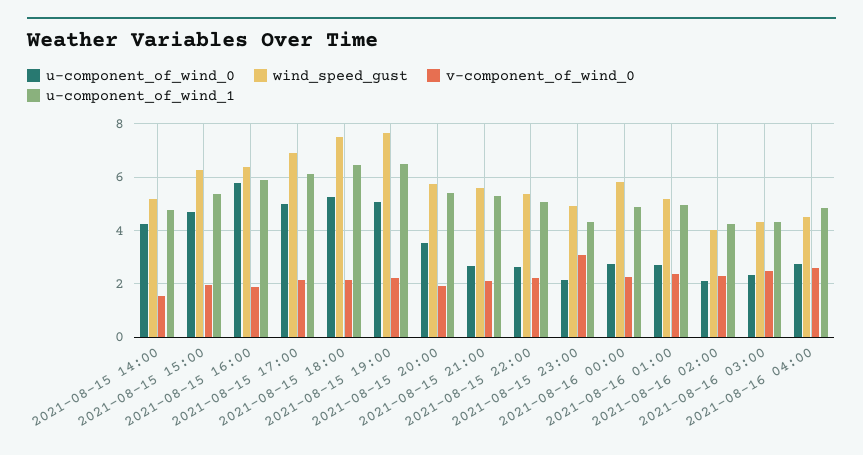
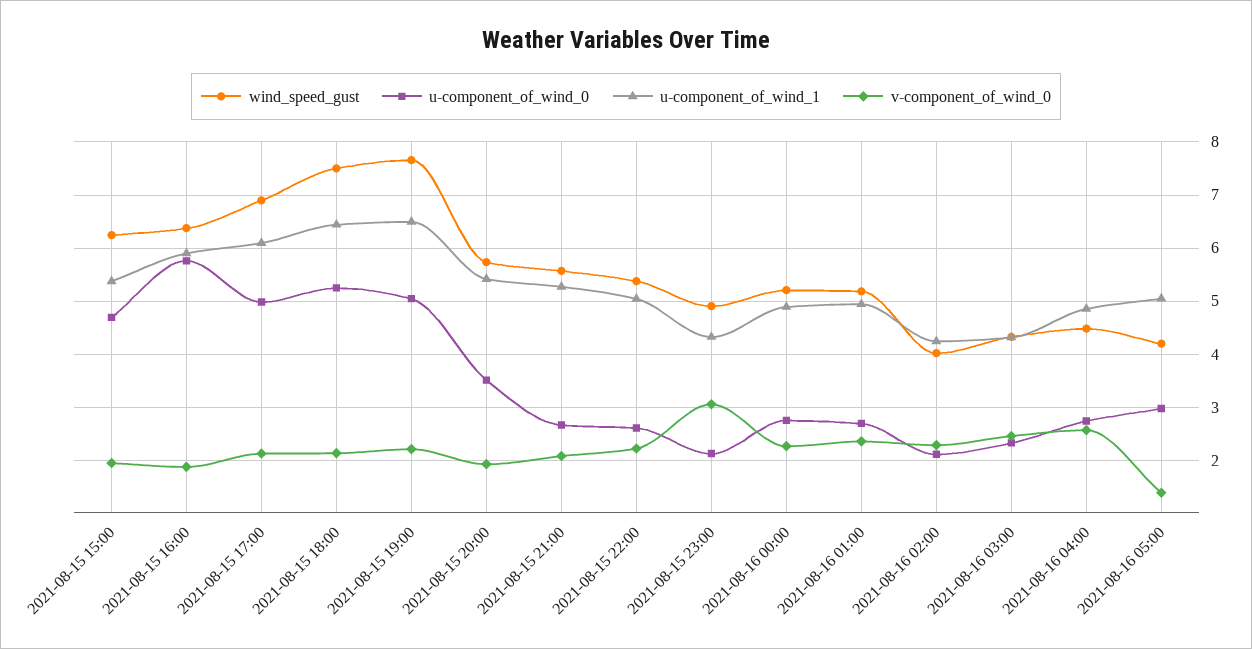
u-component_of_wind_0, 2021-08-15 14:00: 4.25 -> none
wind_speed_gust, 2021-08-15 14:00: 5.25 -> none
v-component_of_wind_0, 2021-08-15 14:00: 1.5 -> none
u-component_of_wind_1, 2021-08-15 14:00: 4.75 -> none
wind_speed_gust, 2021-08-16 00:00: 5.75 -> 5.2
wind_speed_gust, 2021-08-16 05:00: none -> 4.2
u-component_of_wind_0, 2021-08-16 05:00: none -> 3
u-component_of_wind_1, 2021-08-16 05:00: none -> 5
v-component_of_wind_0, 2021-08-16 05:00: none -> 1.4

